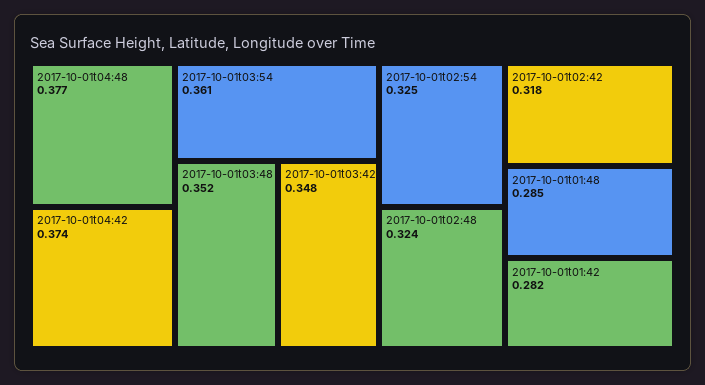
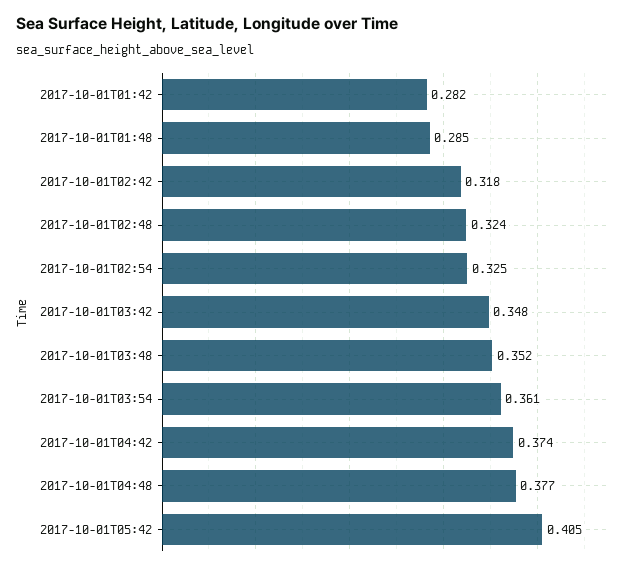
2017-10-01T05:42: none -> 0.405

